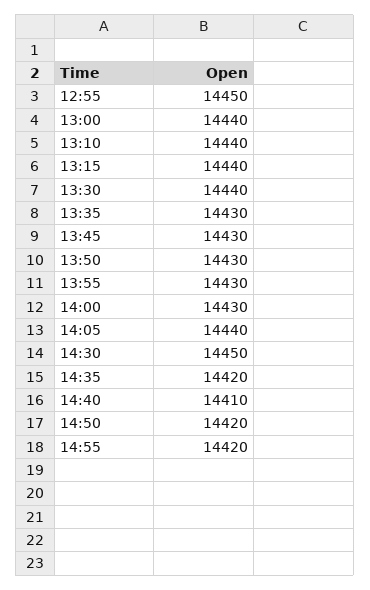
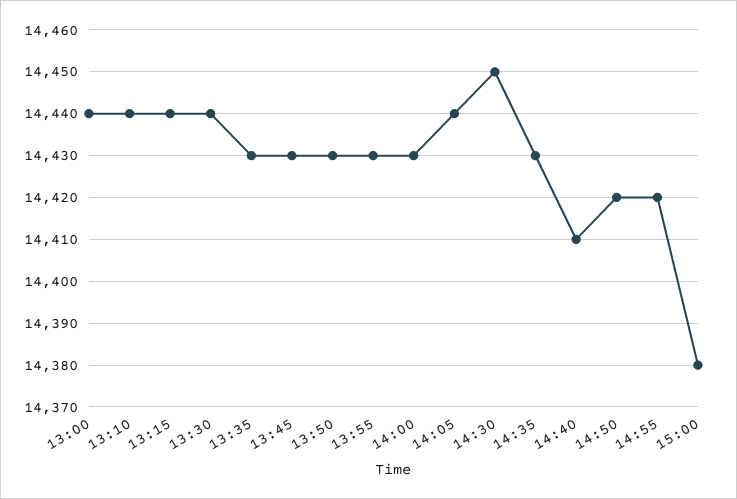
12:55: 14450 -> none
14:35: 14420 -> 14430
15:00: none -> 14380

